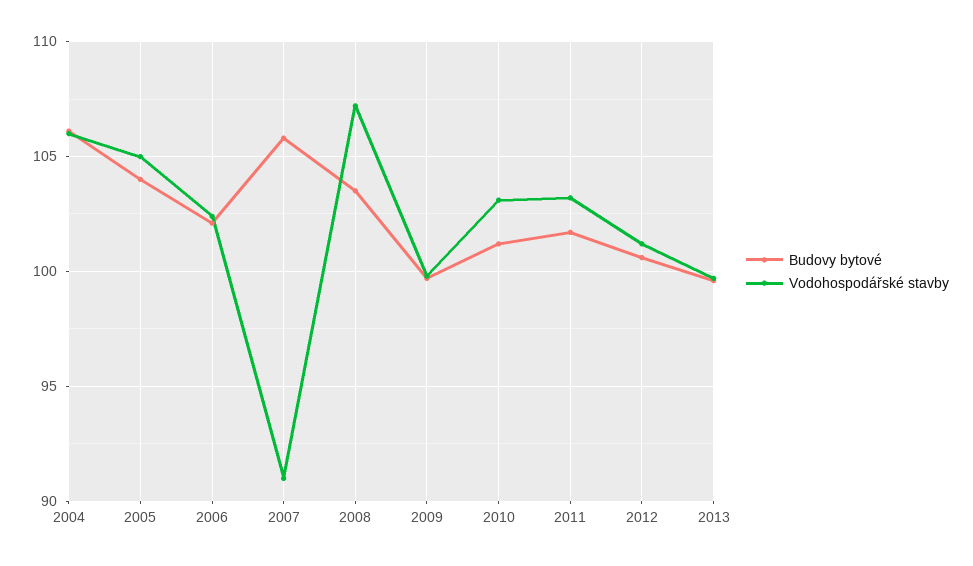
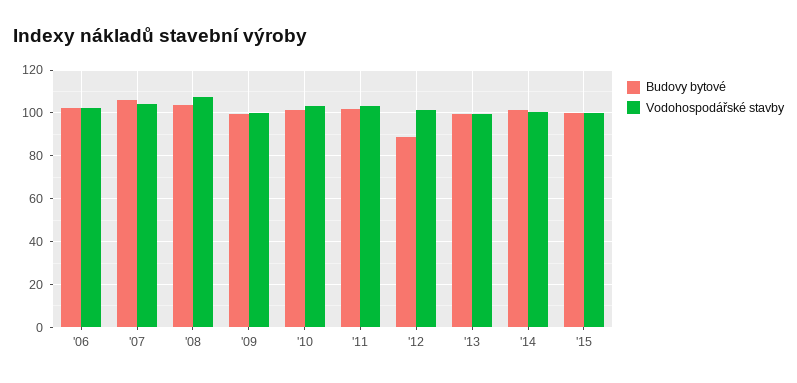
Budovy bytové, 2004: 106 -> none
Vodohospodářské stavby, 2004: 106 -> none
Budovy bytové, 2005: 104 -> none
Vodohospodářské stavby, 2005: 105 -> none
Vodohospodářské stavby, 2007: 91 -> 105
Budovy bytové, 2012: 100.5 -> 90
Budovy bytové, '14: none -> 100
Vodohospodářské stavby, '14: none -> 100
Budovy bytové, '15: none -> 100
Vodohospodářské stavby, '15: none -> 100

